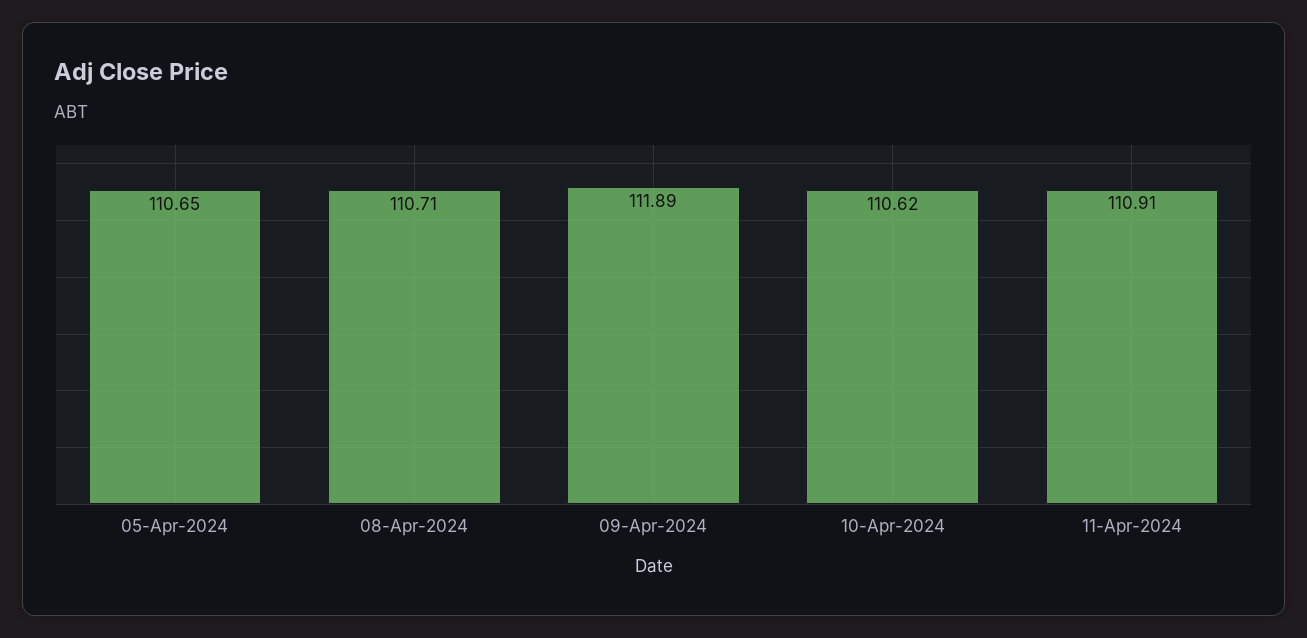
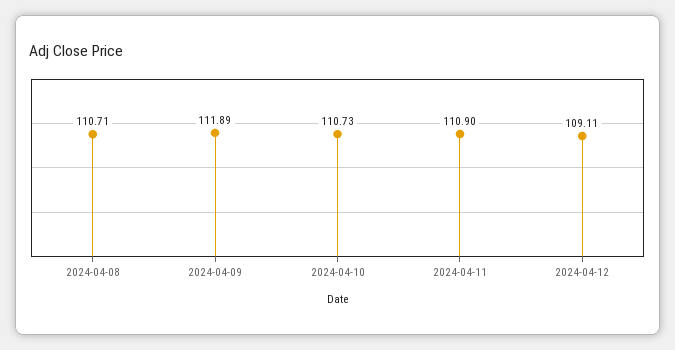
05-Apr-2024: 110.65 -> none
10-Apr-2024: 110.62 -> 110.73
11-Apr-2024: 110.91 -> 110.9
2024-04-12: none -> 109.11

